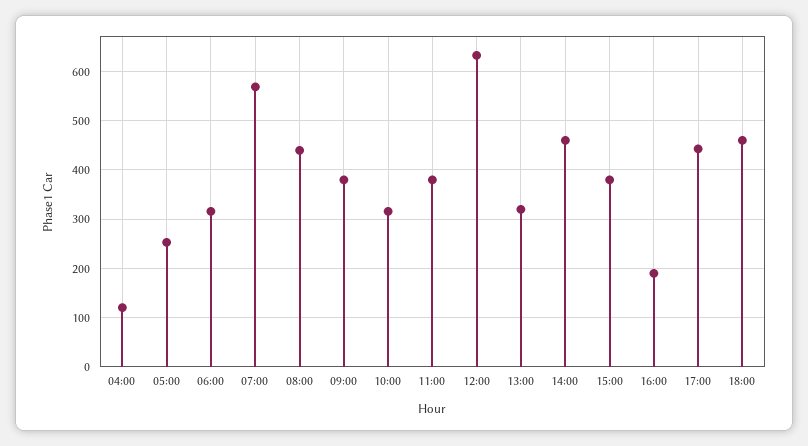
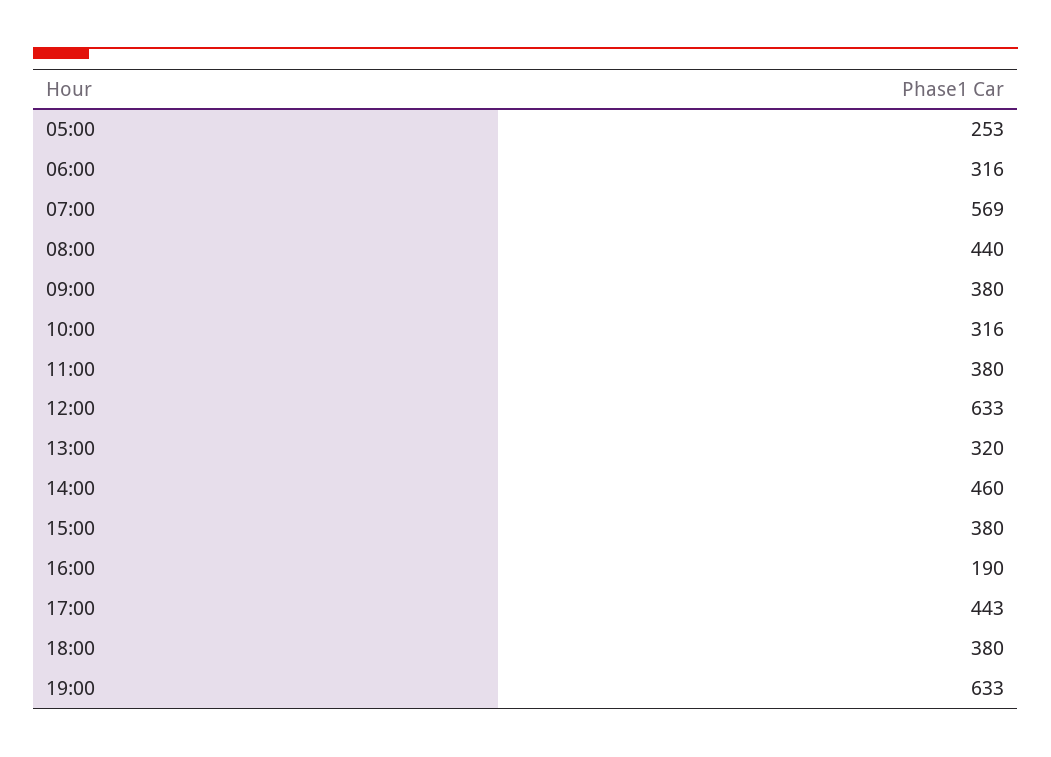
04:00: 120 -> none
18:00: 460 -> 380
19:00: none -> 633

